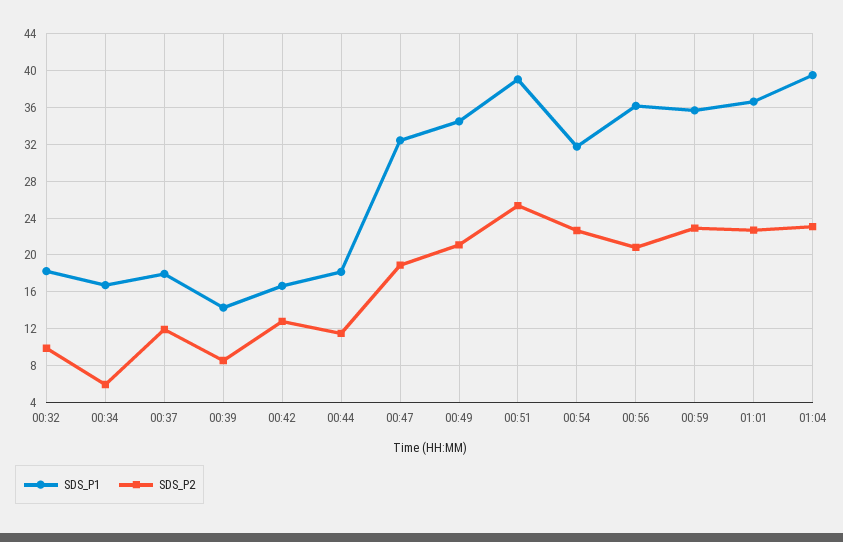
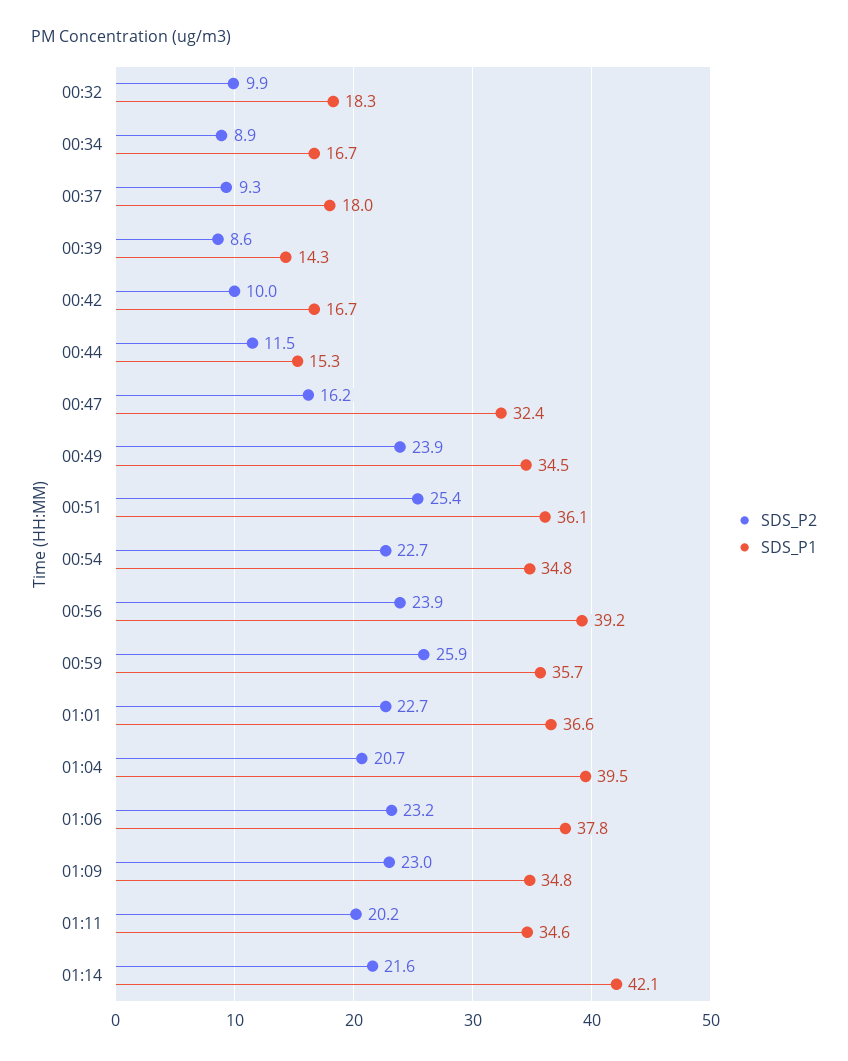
SDS_P2, 00:34: 6 -> 8.9
SDS_P2, 00:37: 12 -> 9.3
SDS_P2, 00:42: 13 -> 10
SDS_P1, 00:44: 18 -> 15.3
SDS_P2, 00:47: 19 -> 16.2
SDS_P2, 00:49: 21 -> 23.9
SDS_P1, 00:51: 39 -> 36.1
SDS_P1, 00:54: 32 -> 34.8
SDS_P1, 00:56: 36 -> 39.2
SDS_P2, 00:56: 21 -> 23.9
SDS_P2, 00:59: 23 -> 25.9
SDS_P2, 01:04: 23 -> 20.7
SDS_P2, 01:06: none -> 23.2
SDS_P1, 01:06: none -> 37.8
SDS_P2, 01:09: none -> 23
SDS_P1, 01:09: none -> 34.8
SDS_P2, 01:11: none -> 20.2
SDS_P1, 01:11: none -> 34.6
SDS_P2, 01:14: none -> 21.6
SDS_P1, 01:14: none -> 42.1

